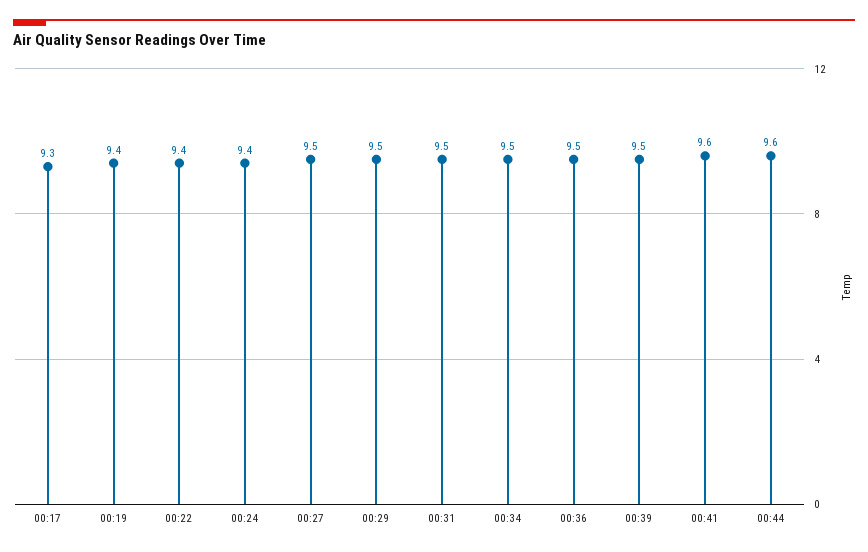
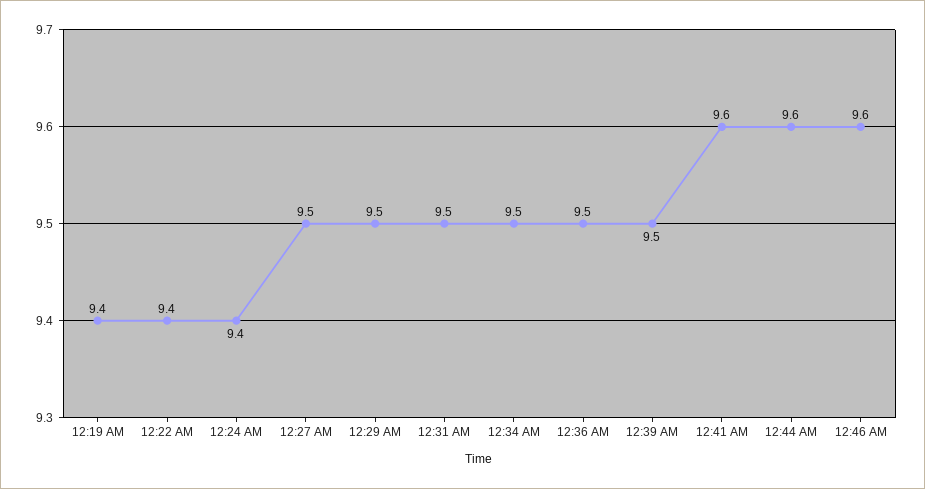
00:17: 9.3 -> none
12:46 AM: none -> 9.6

